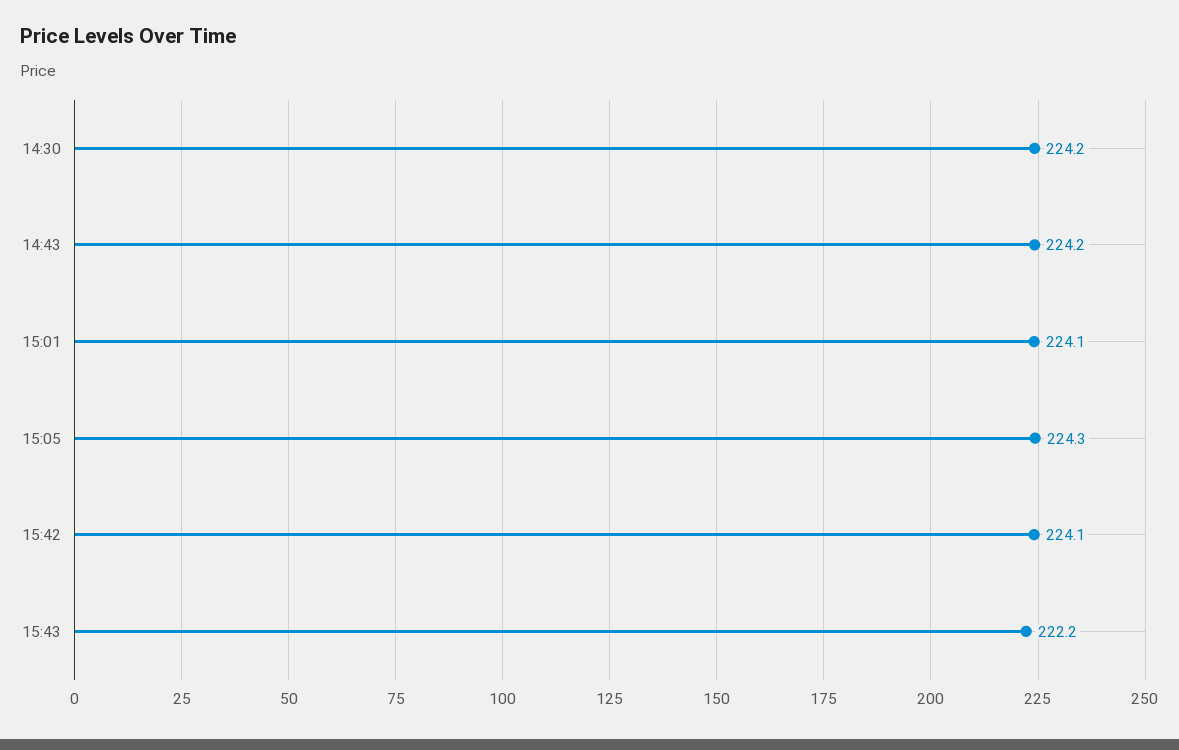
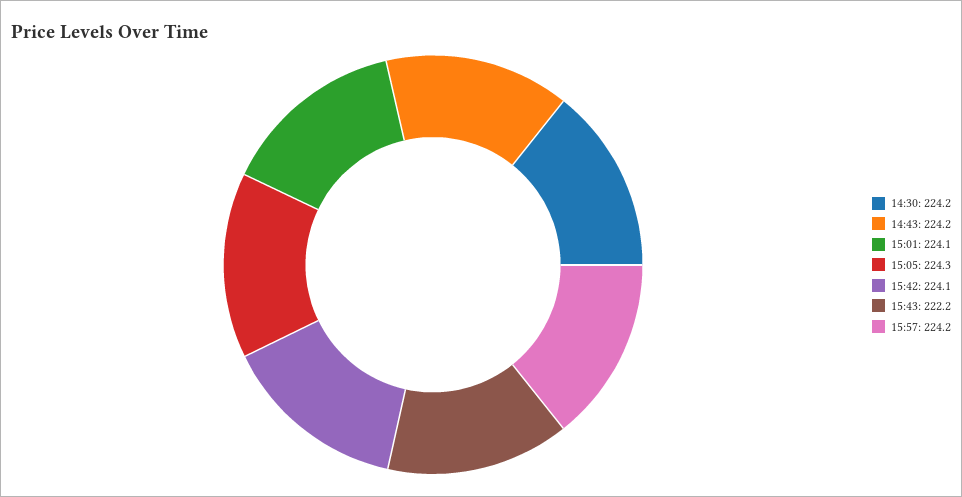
15:57: none -> 224.2

